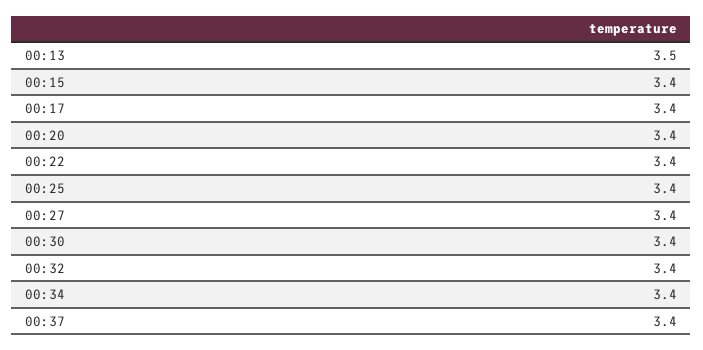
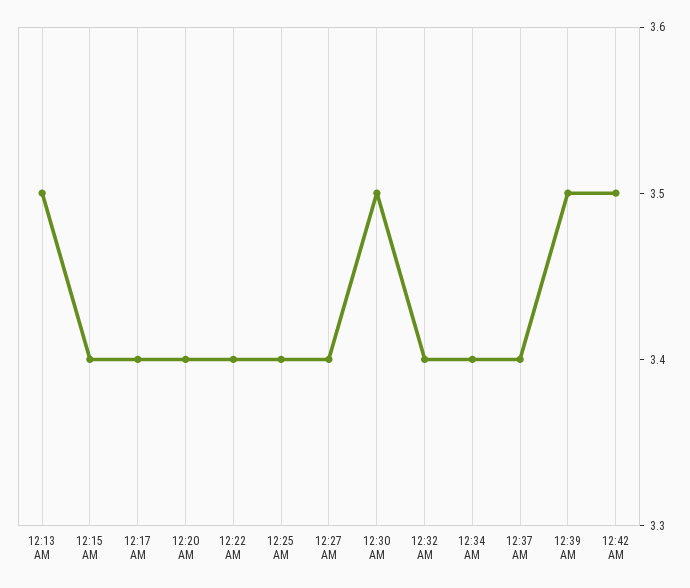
00:30: 3.4 -> 3.5
12:39 AM: none -> 3.5
12:42 AM: none -> 3.5

